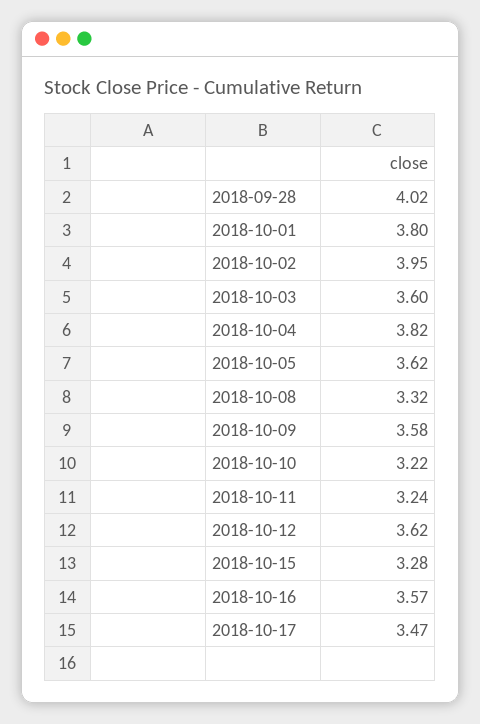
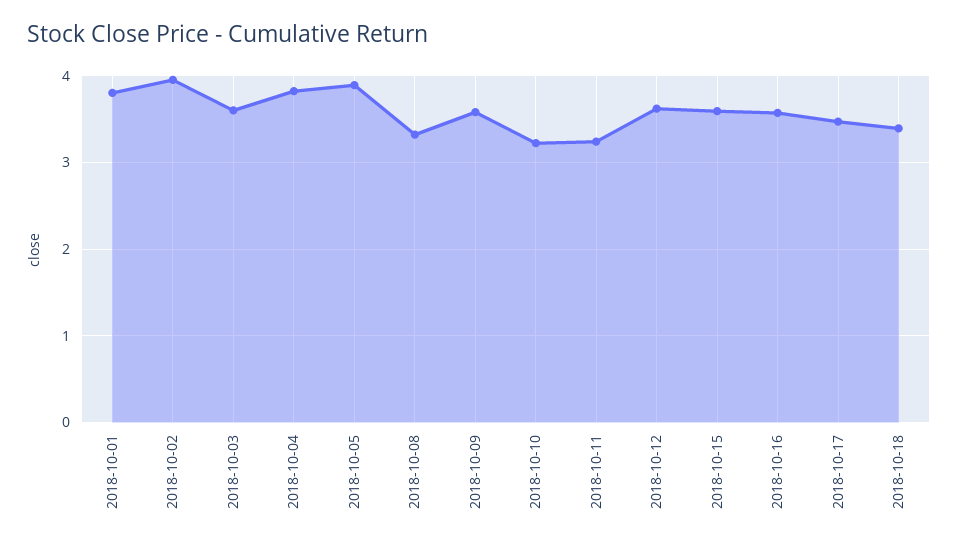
2018-09-28: 4.02 -> none
2018-10-05: 3.62 -> 3.9
2018-10-15: 3.28 -> 3.6
2018-10-18: none -> 3.4

